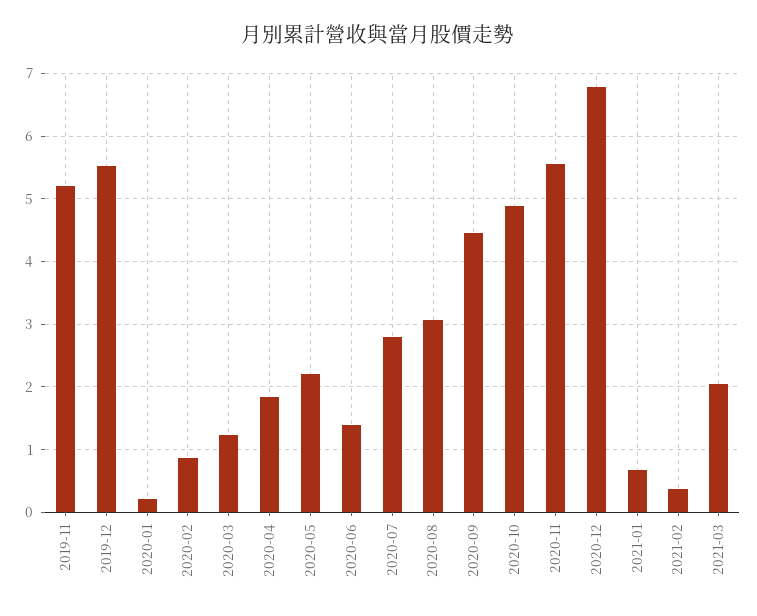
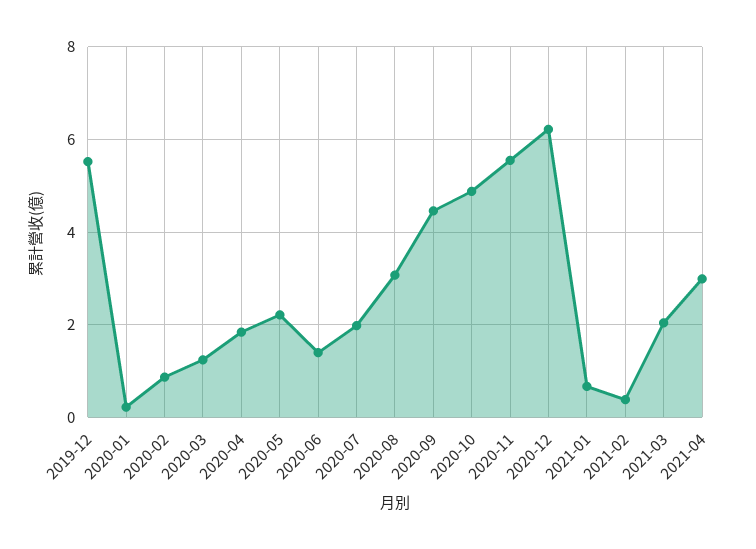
2019-11: 5.2 -> none
2020-07: 2.8 -> 2
2020-12: 6.8 -> 6.2
2021-04: none -> 3

